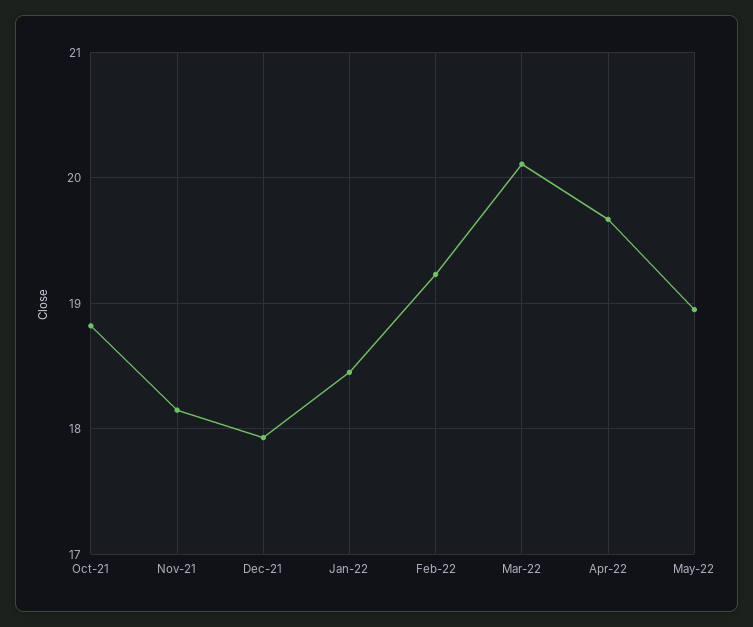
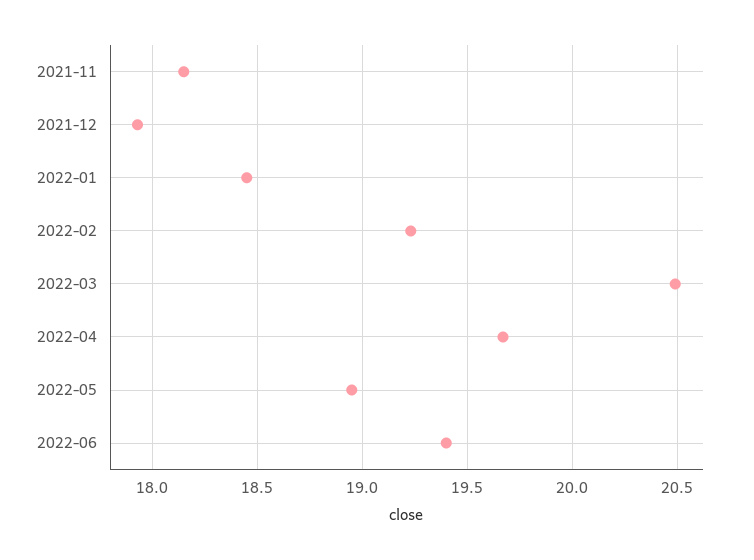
Oct-21: 18.8 -> none
Mar-22: 20.1 -> 20.5
2022-06: none -> 19.4

